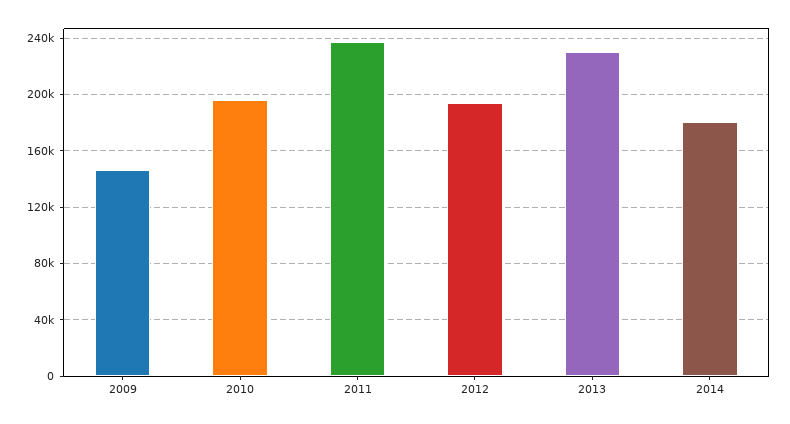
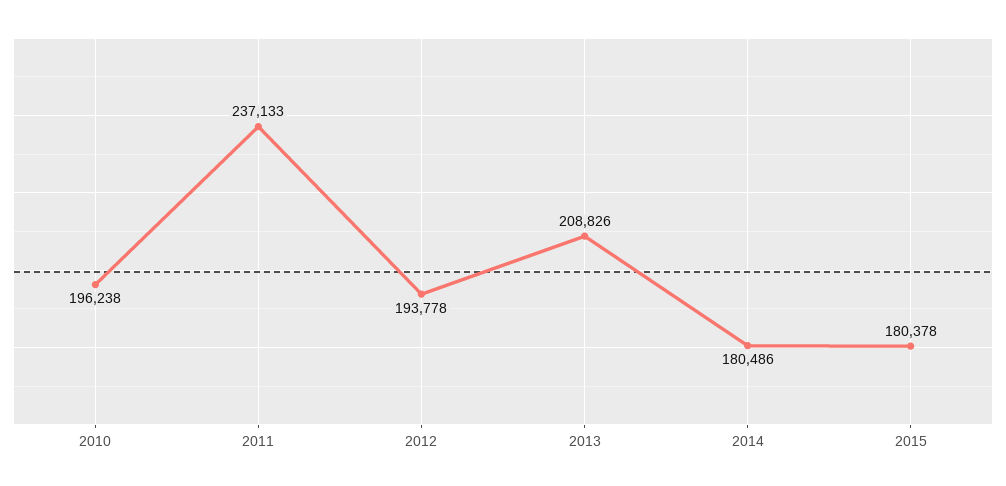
2009: 145000 -> none
2013: 230000 -> 208826
2015: none -> 180378

